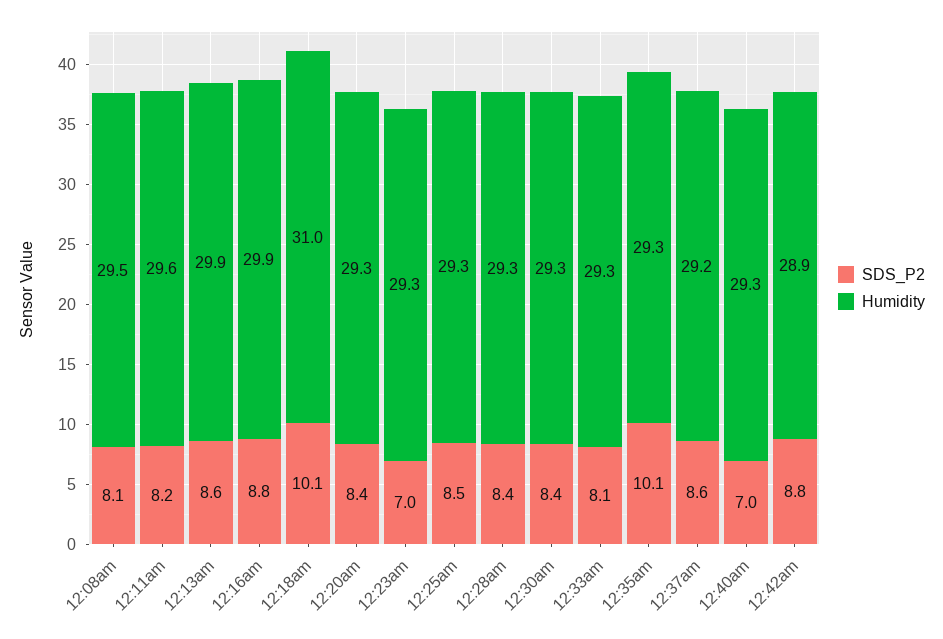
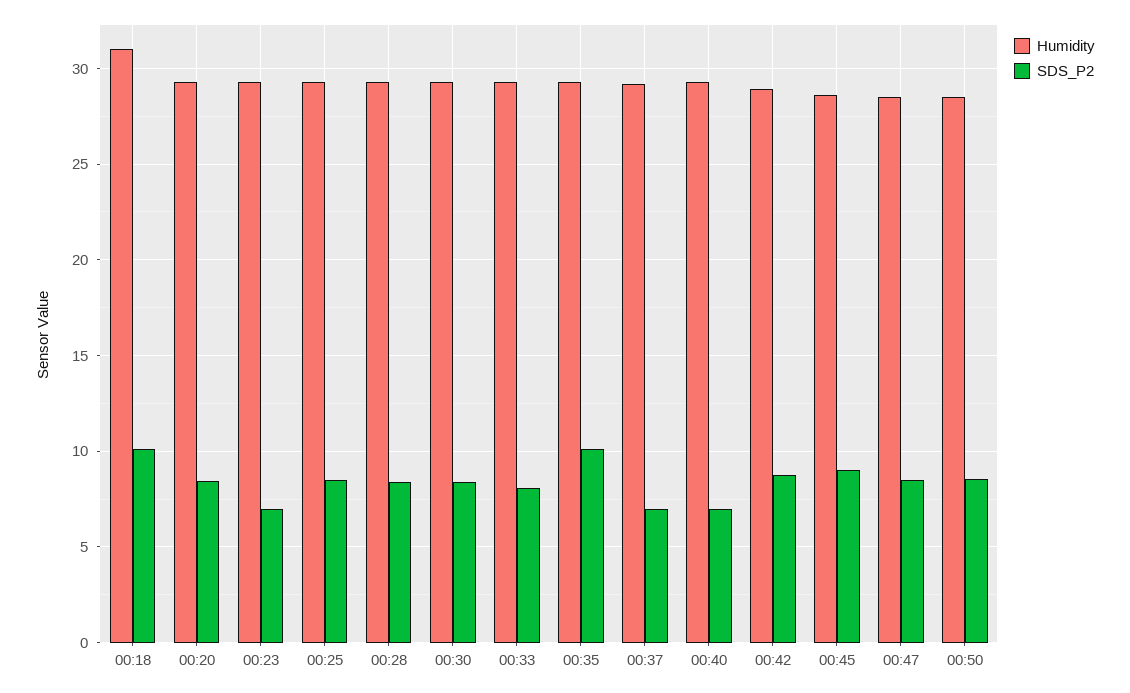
SDS_P2, 12:08am: 8.1 -> none
Humidity, 12:08am: 29.5 -> none
SDS_P2, 12:11am: 8.2 -> none
Humidity, 12:11am: 29.6 -> none
SDS_P2, 12:13am: 8.6 -> none
Humidity, 12:13am: 29.9 -> none
SDS_P2, 12:16am: 8.8 -> none
Humidity, 12:16am: 29.9 -> none
SDS_P2, 12:37am: 8.6 -> 7
Humidity, 00:45: none -> 28.5
SDS_P2, 00:45: none -> 9
Humidity, 00:47: none -> 28.5
SDS_P2, 00:47: none -> 8.5
Humidity, 00:50: none -> 28.5
SDS_P2, 00:50: none -> 8.5

